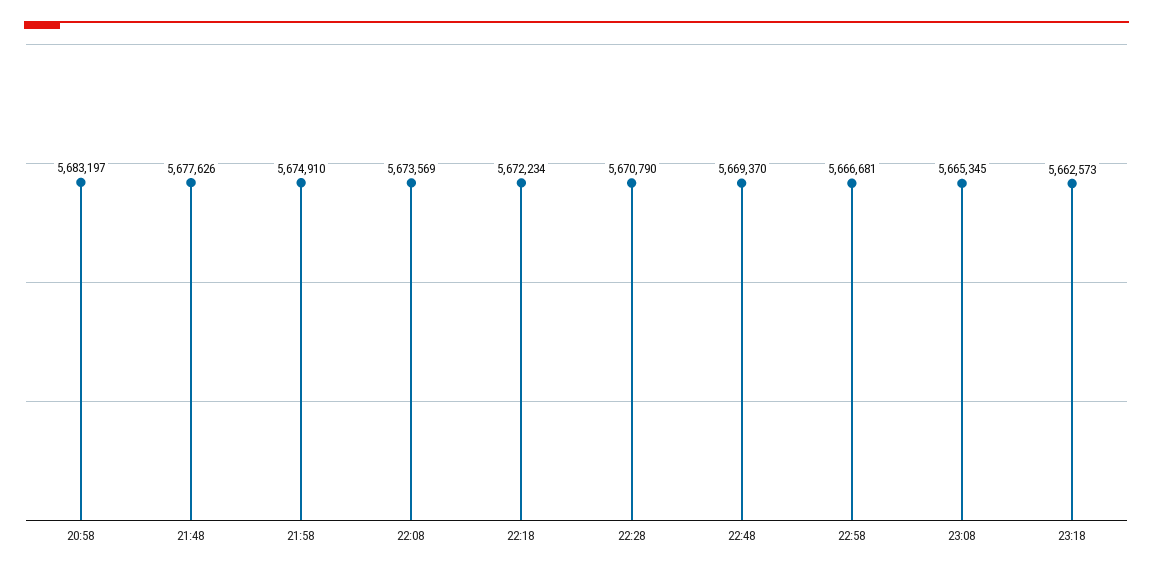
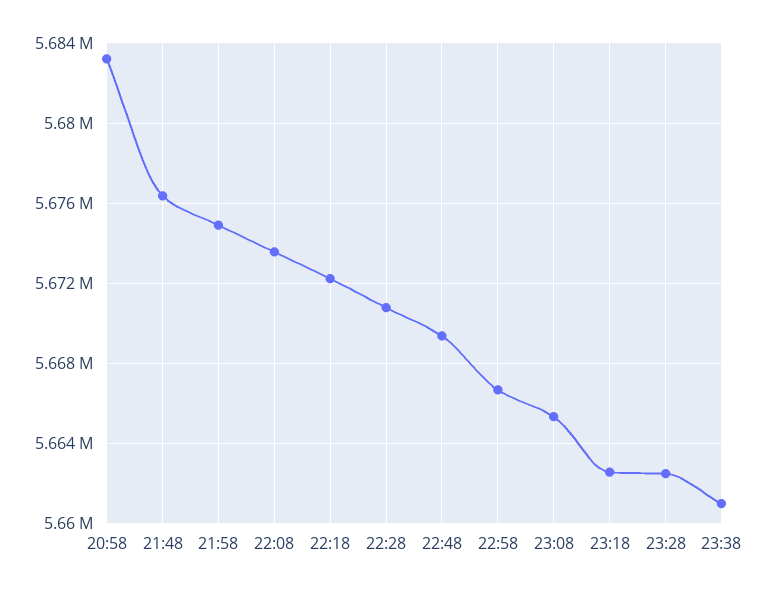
21:48: 5677626 -> 5676500
23:28: none -> 5662500
23:38: none -> 5661000

